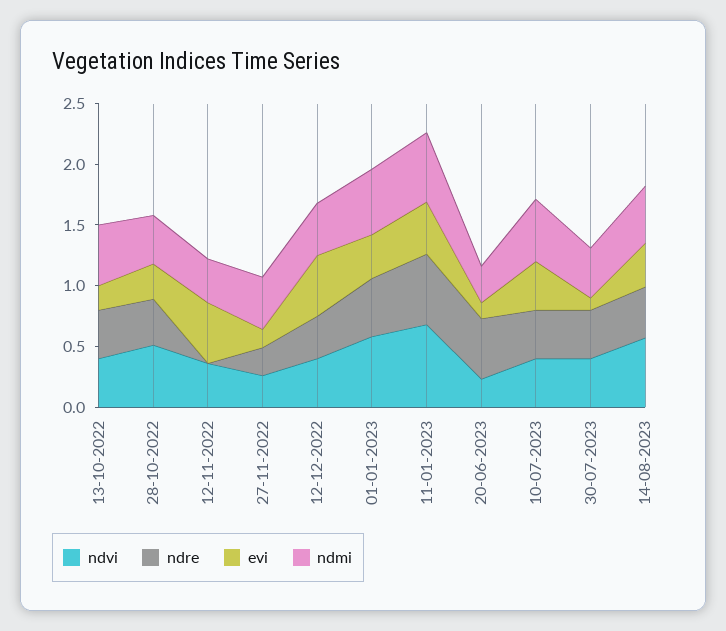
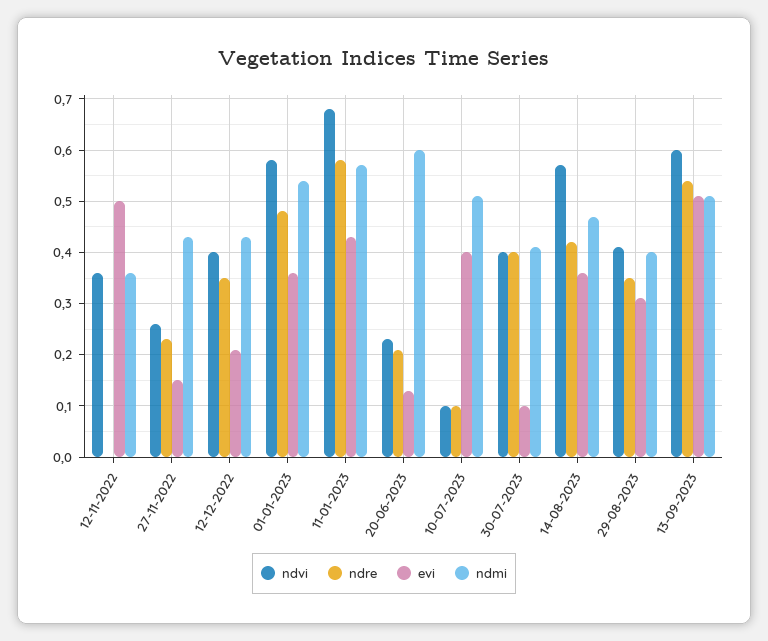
ndvi, 13-10-2022: 0.4 -> none
ndre, 13-10-2022: 0.4 -> none
evi, 13-10-2022: 0.2 -> none
ndmi, 13-10-2022: 0.5 -> none
ndvi, 28-10-2022: 0.5 -> none
ndre, 28-10-2022: 0.4 -> none
evi, 28-10-2022: 0.3 -> none
ndmi, 28-10-2022: 0.4 -> none
evi, 12-12-2022: 0.5 -> 0.2
ndre, 20-06-2023: 0.5 -> 0.2
ndmi, 20-06-2023: 0.3 -> 0.6
ndvi, 10-07-2023: 0.4 -> 0.1
ndre, 10-07-2023: 0.4 -> 0.1
ndvi, 29-08-2023: none -> 0.4
ndre, 29-08-2023: none -> 0.35
evi, 29-08-2023: none -> 0.3
ndmi, 29-08-2023: none -> 0.4
ndvi, 13-09-2023: none -> 0.6
ndre, 13-09-2023: none -> 0.55
evi, 13-09-2023: none -> 0.5
ndmi, 13-09-2023: none -> 0.5

